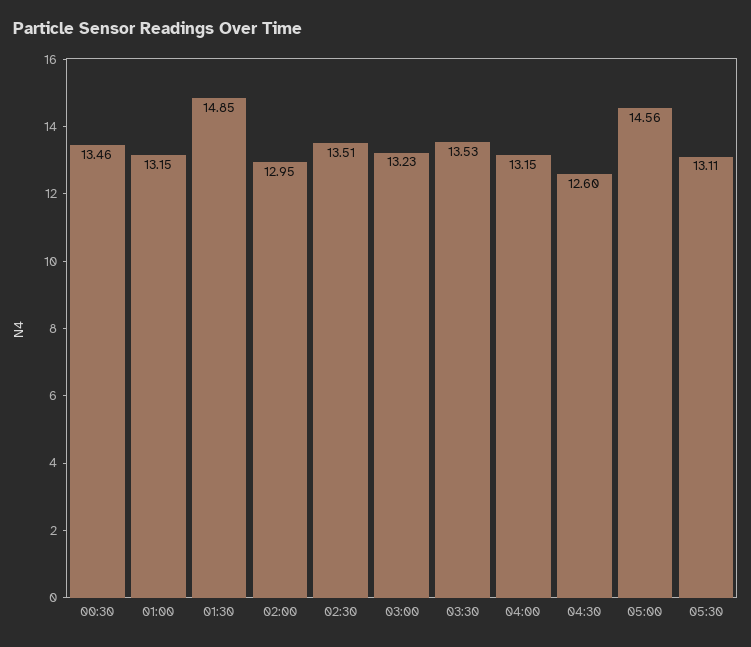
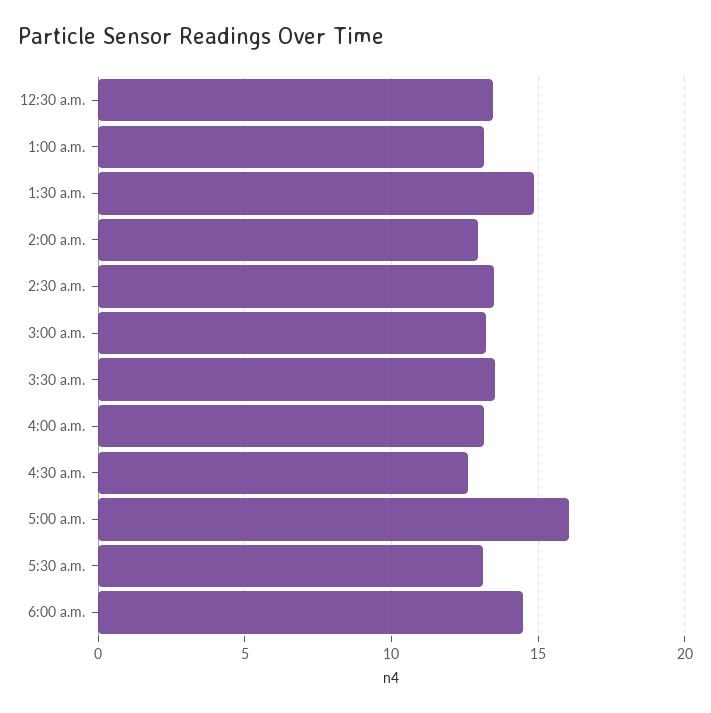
05:00: 14.56 -> 16
6:00 a.m.: none -> 14.5

